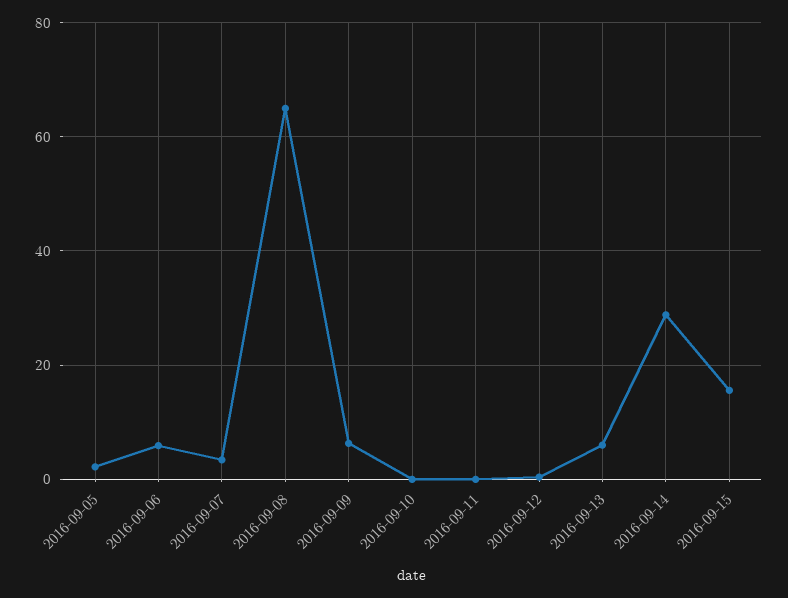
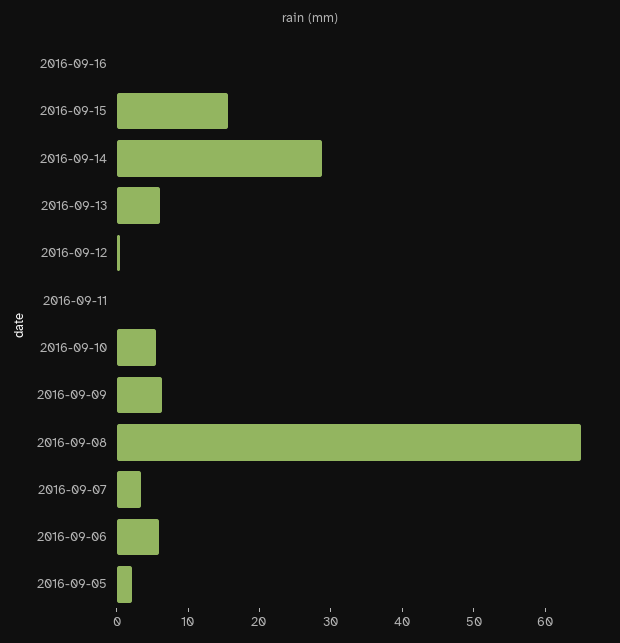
2016-09-10: 0 -> 6
2016-09-16: none -> 0

